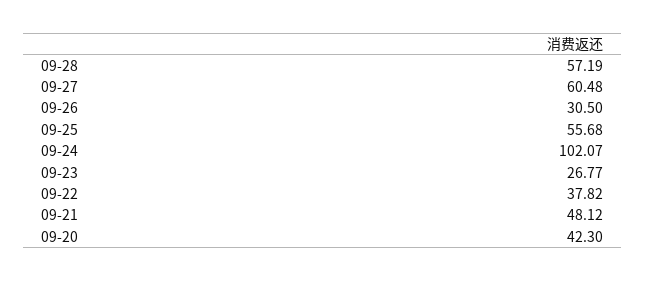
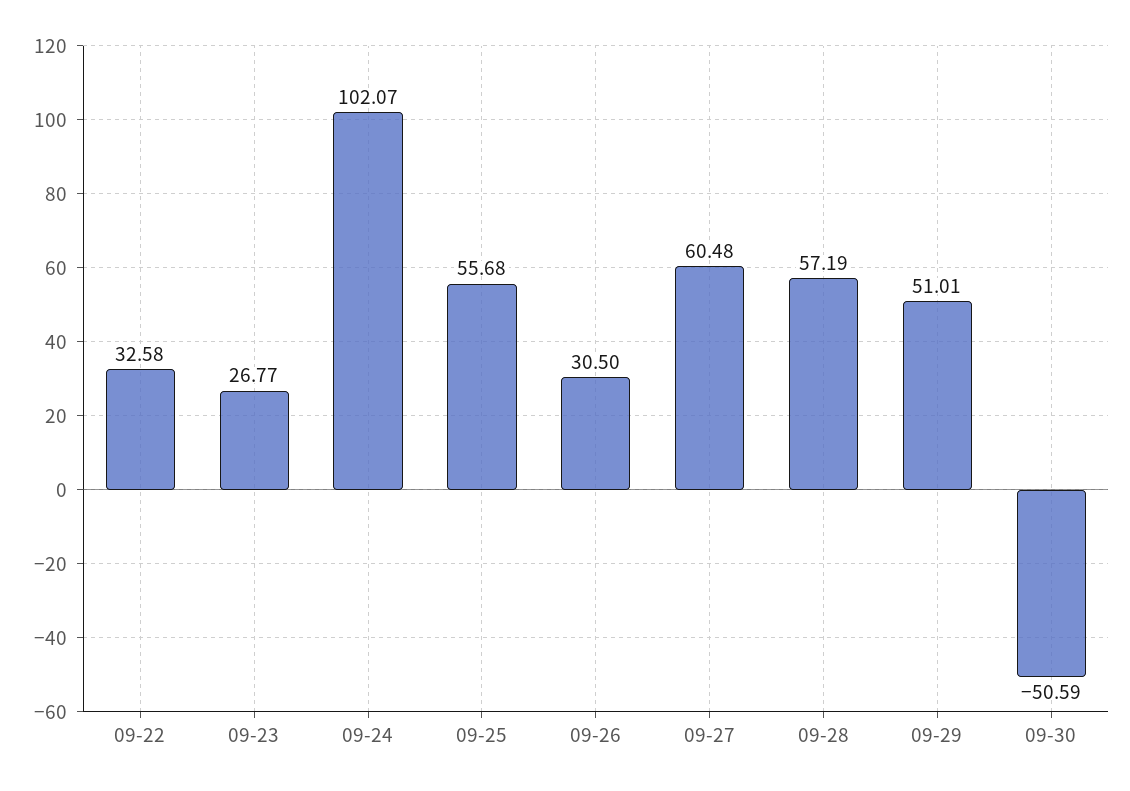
09-22: 37.82 -> 32.58
09-21: 48.12 -> none
09-20: 42.3 -> none
09-29: none -> 51.01
09-30: none -> -50.59

